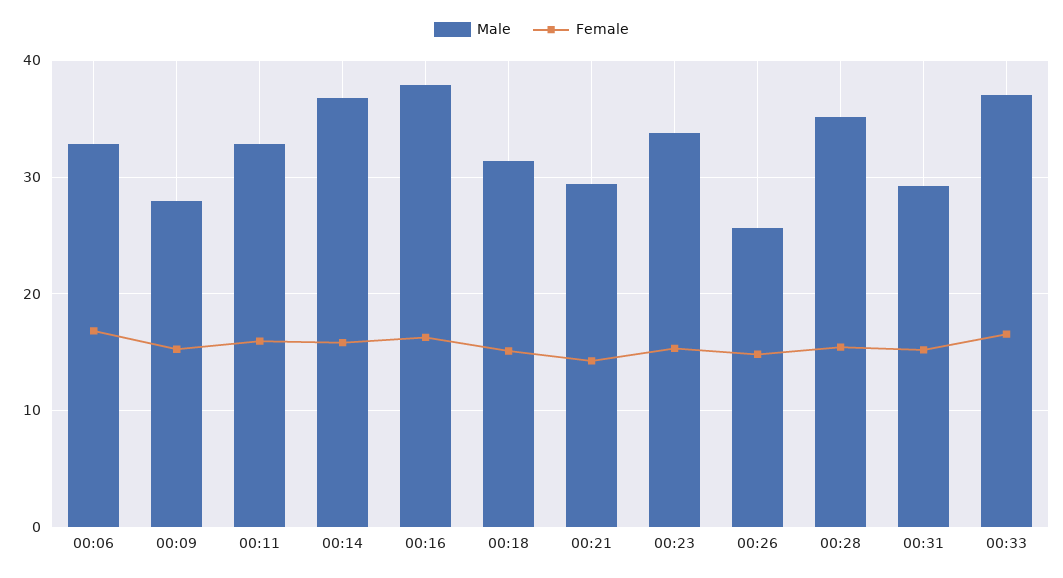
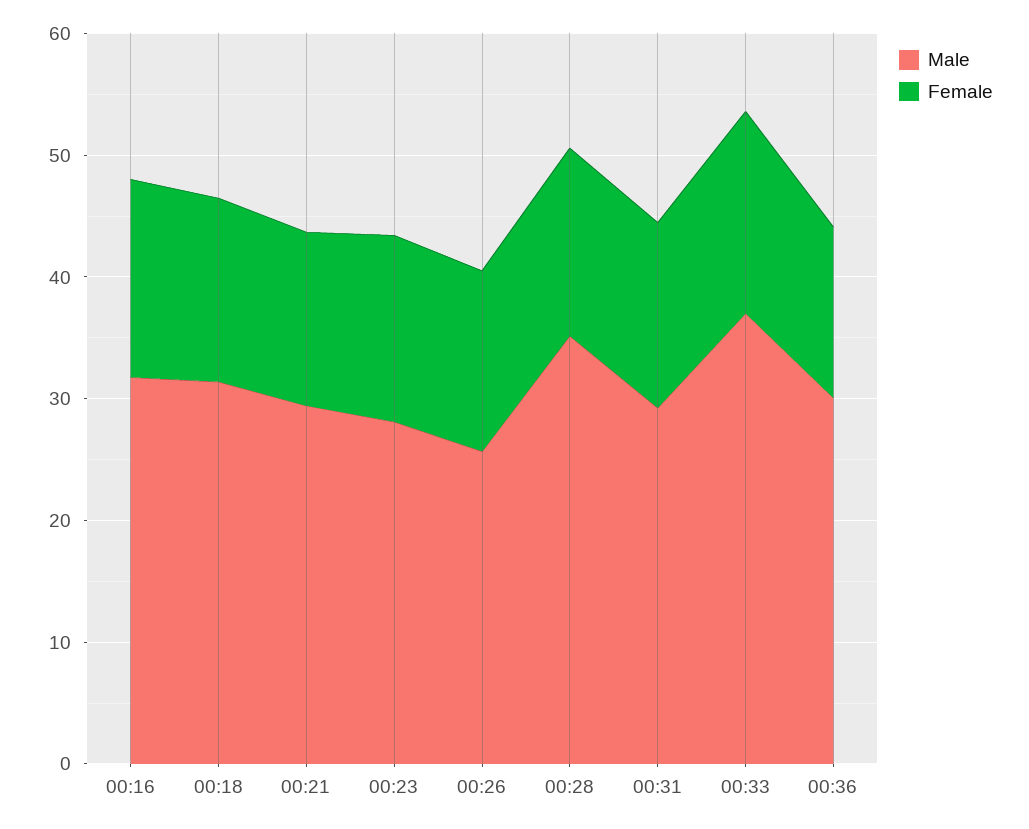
Male, 00:06: 33 -> none
Female, 00:06: 17 -> none
Male, 00:09: 28 -> none
Female, 00:09: 15 -> none
Male, 00:11: 33 -> none
Female, 00:11: 16 -> none
Male, 00:14: 37 -> none
Female, 00:14: 16 -> none
Male, 00:16: 38 -> 32
Male, 00:23: 34 -> 28
Male, 00:36: none -> 30
Female, 00:36: none -> 14

